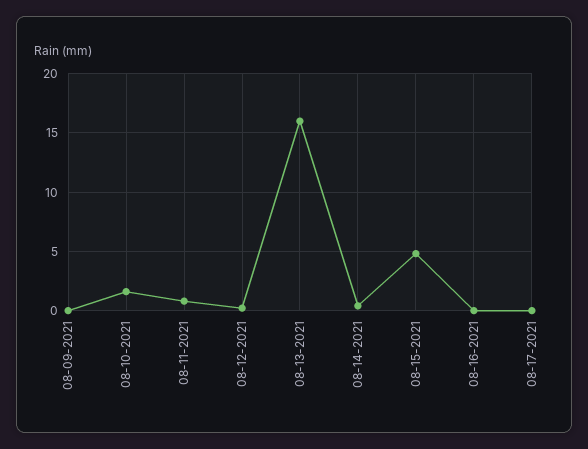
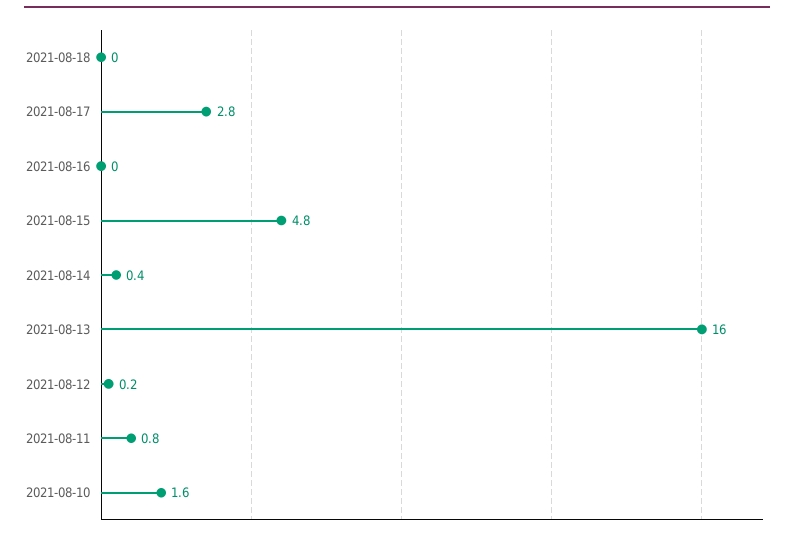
08-09-2021: 0 -> none
08-17-2021: 0 -> 2.8
2021-08-18: none -> 0

